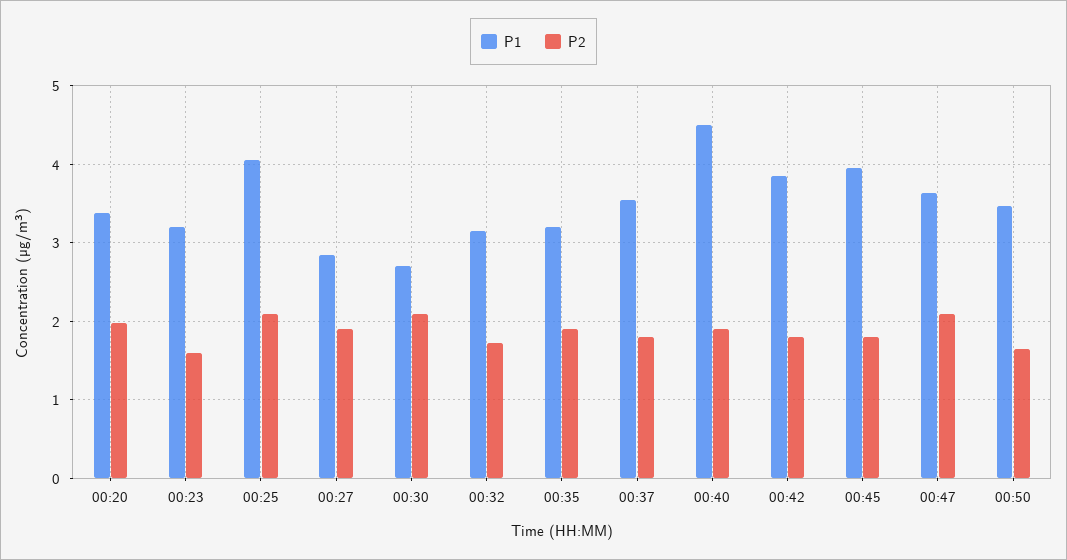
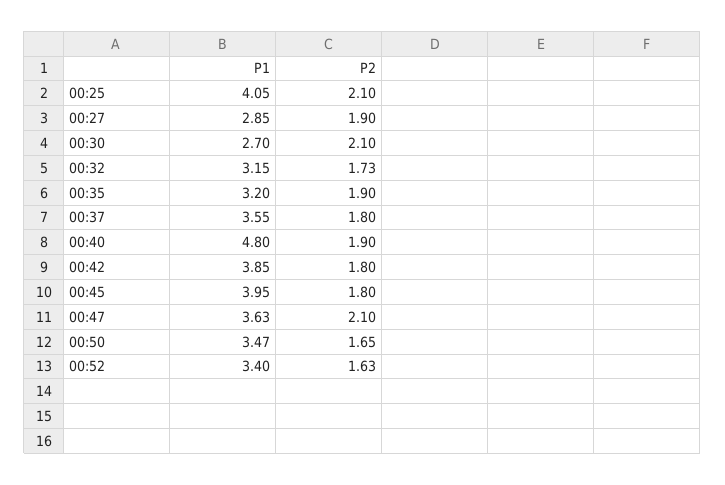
P1, 00:20: 3.4 -> none
P2, 00:20: 2 -> none
P1, 00:23: 3.2 -> none
P2, 00:23: 1.6 -> none
P1, 00:40: 4.5 -> 4.8
P1, 00:52: none -> 3.4
P2, 00:52: none -> 1.63

